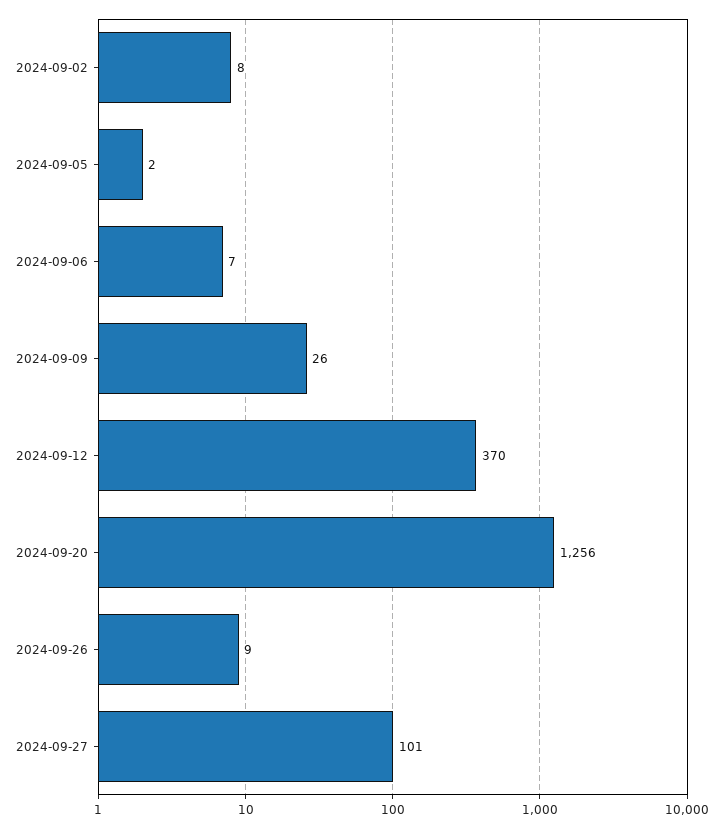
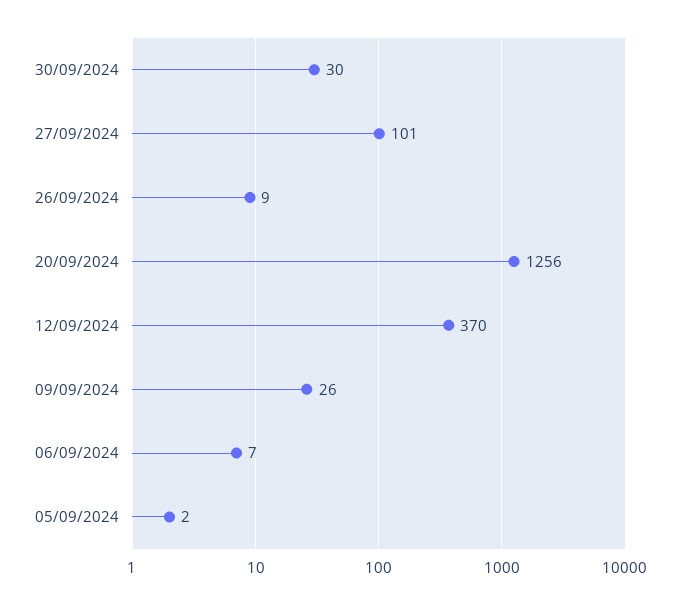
2024-09-02: 8 -> none
30/09/2024: none -> 30

